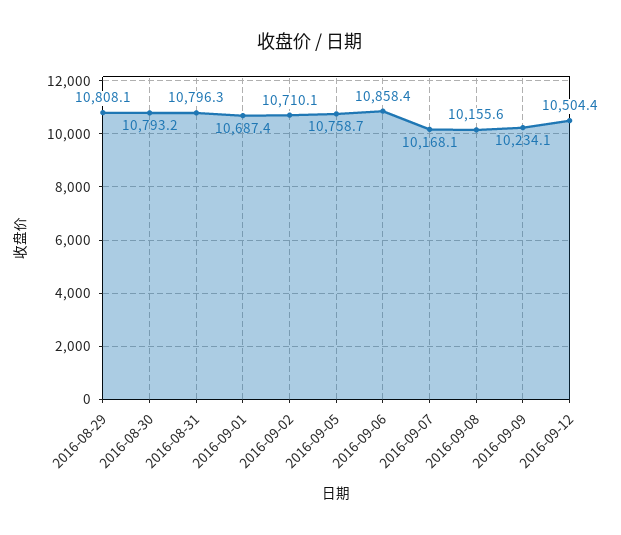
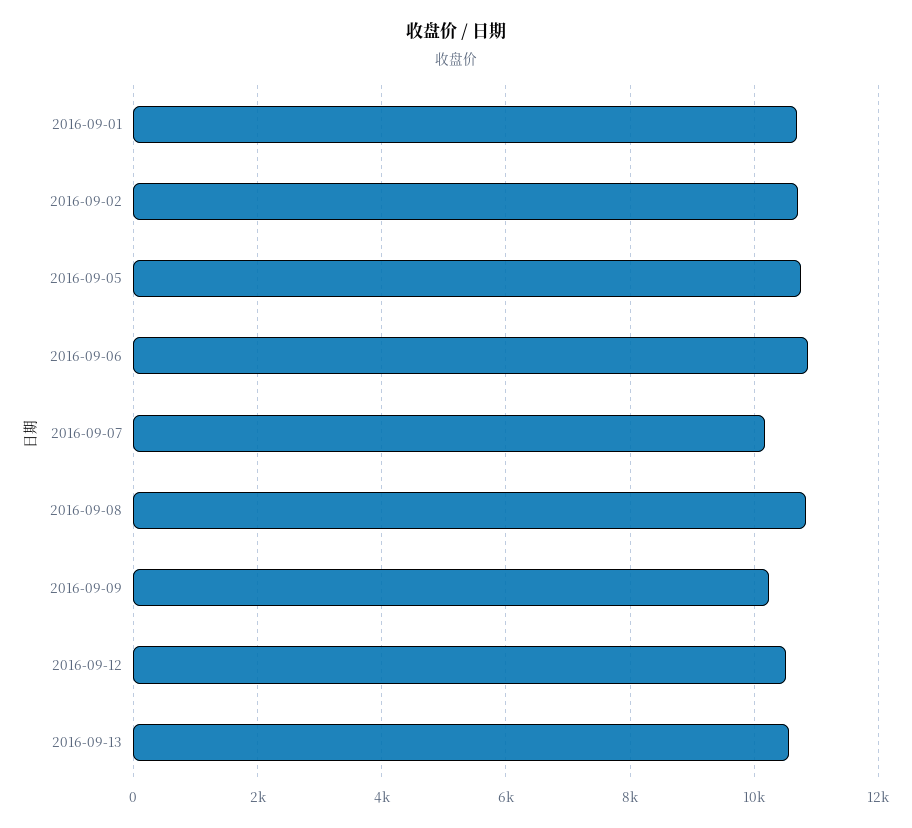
2016-08-29: 10808.1 -> none
2016-08-30: 10793.2 -> none
2016-08-31: 10796.3 -> none
2016-09-08: 10155.6 -> 10800
2016-09-13: none -> 10600

